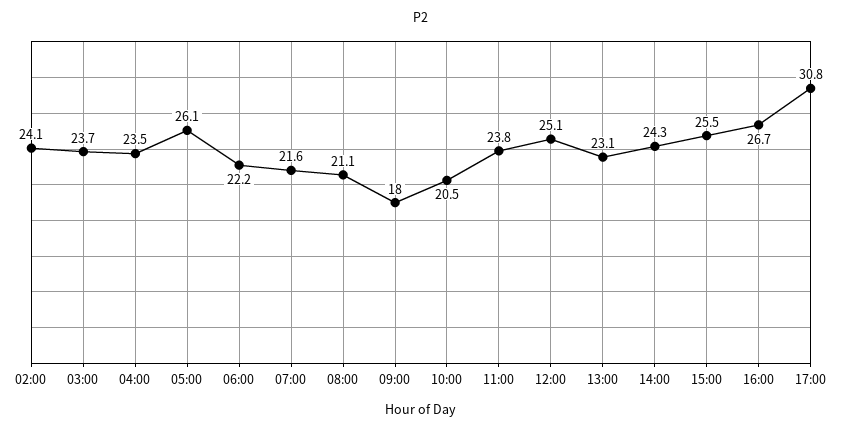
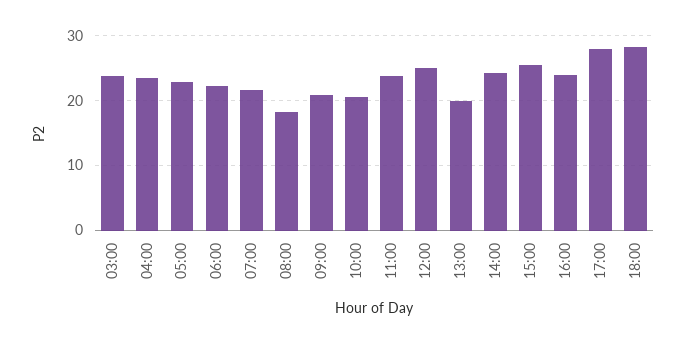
02:00: 24.1 -> none
05:00: 26.1 -> 23
08:00: 21.1 -> 18
09:00: 18 -> 21
13:00: 23.1 -> 20
16:00: 26.7 -> 24
17:00: 30.8 -> 28
18:00: none -> 28

